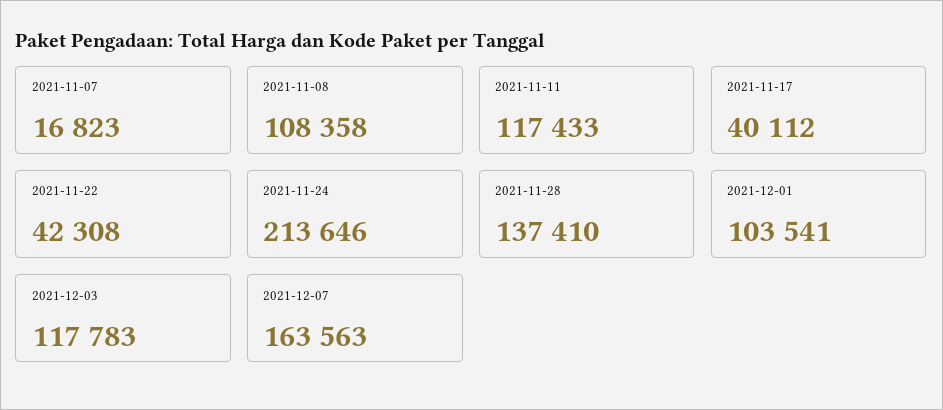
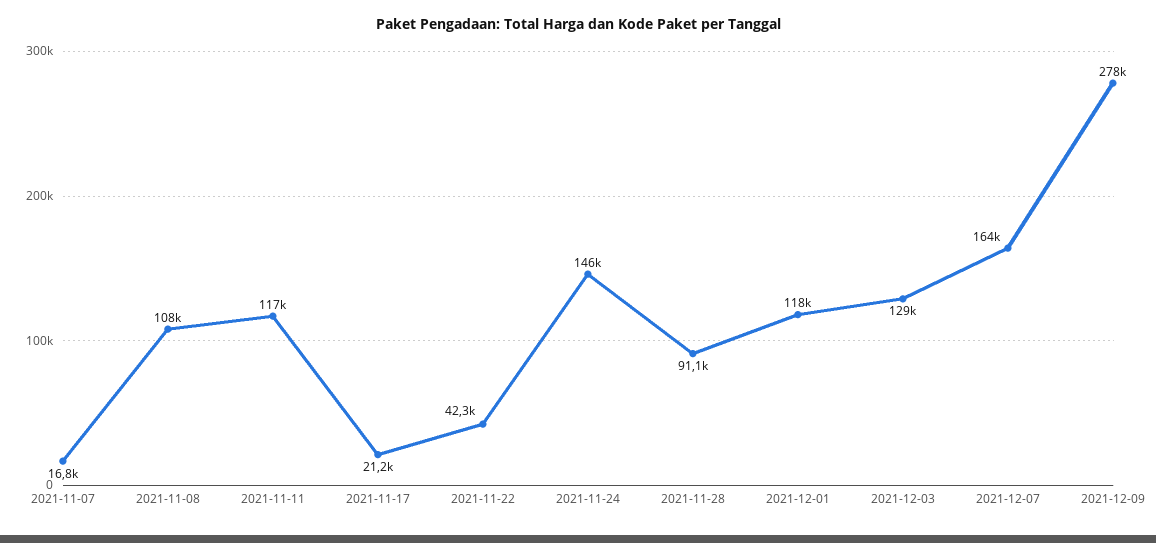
2021-11-17: 40112 -> 21200
2021-11-24: 213646 -> 146000
2021-11-28: 137410 -> 91100
2021-12-01: 103541 -> 118000
2021-12-03: 117783 -> 129000
2021-12-09: none -> 278000

